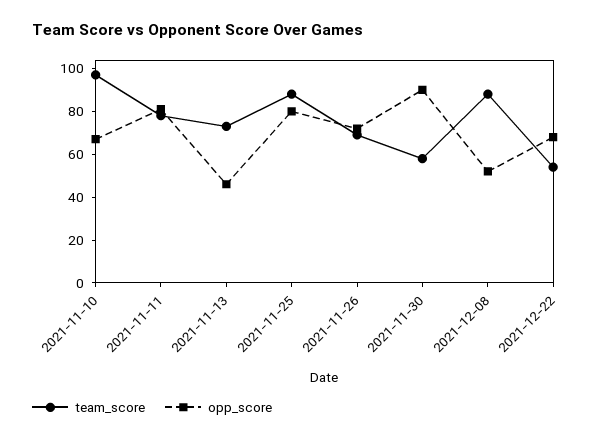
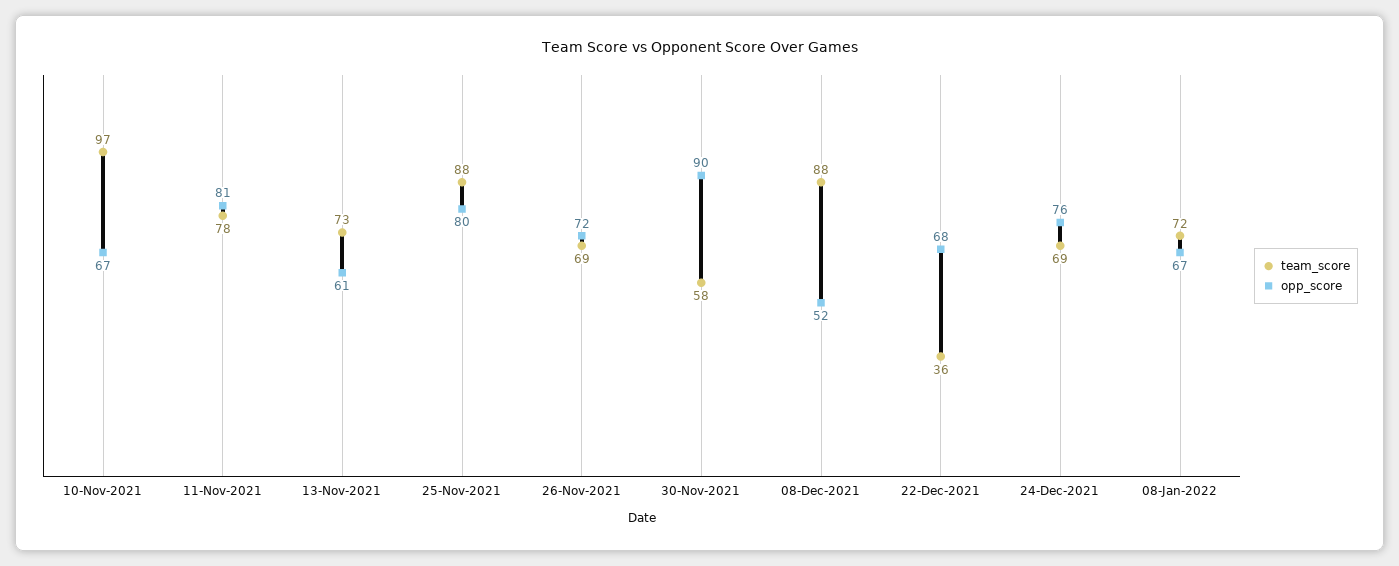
opp_score, 2021-11-13: 45 -> 61
team_score, 2021-12-22: 55 -> 36
team_score, 24-Dec-2021: none -> 69
opp_score, 24-Dec-2021: none -> 76
team_score, 08-Jan-2022: none -> 72
opp_score, 08-Jan-2022: none -> 67

